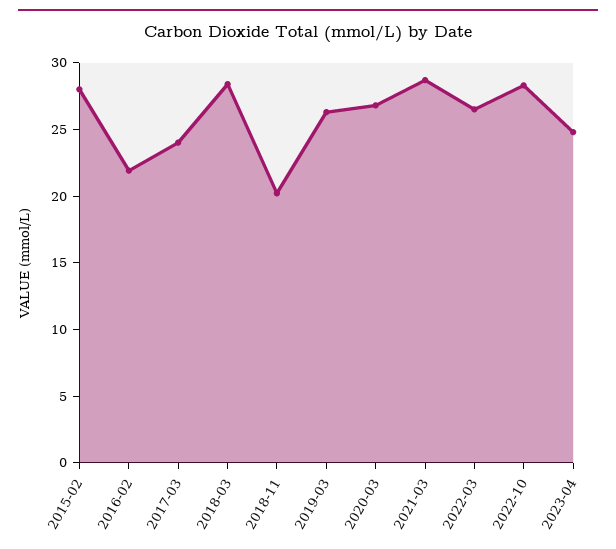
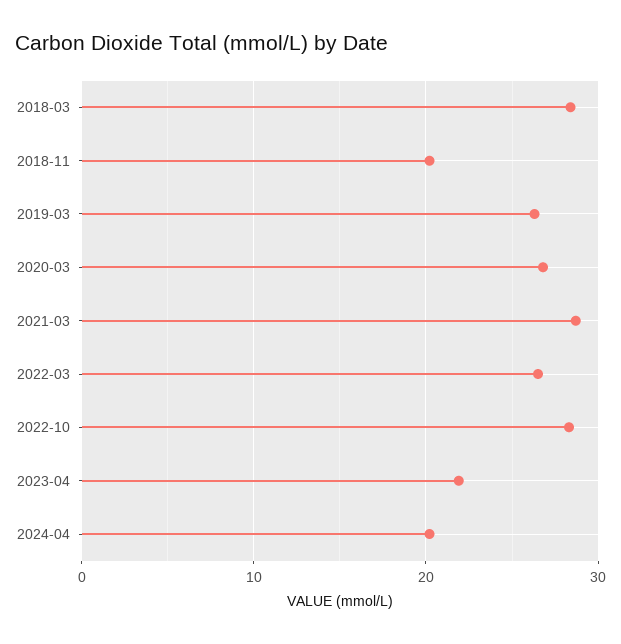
2015-02: 28 -> none
2016-02: 22 -> none
2017-03: 24 -> none
2023-04: 25 -> 22
2024-04: none -> 20

